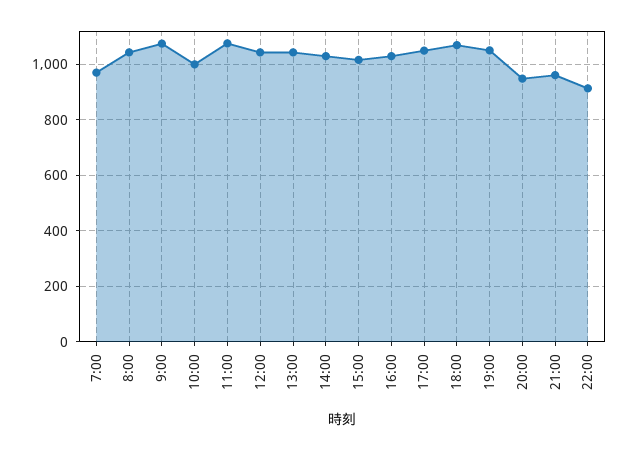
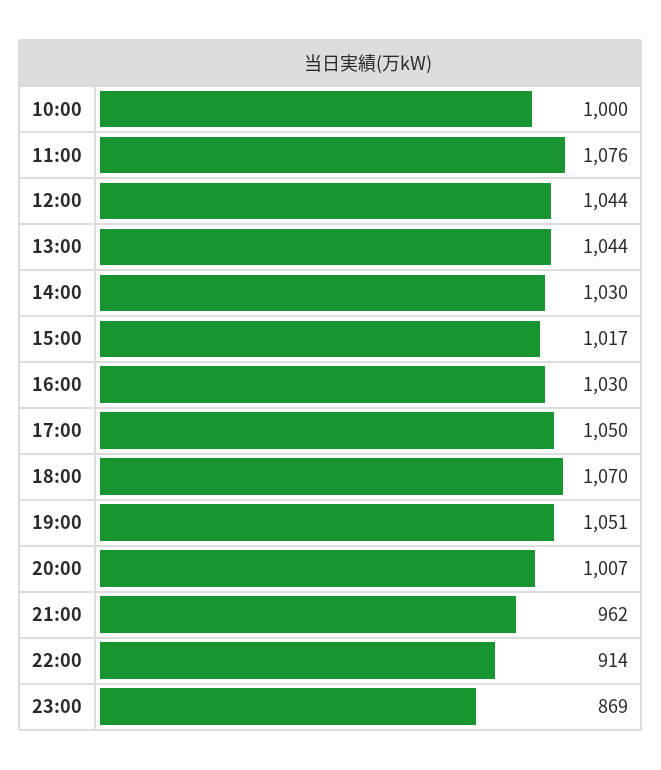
7:00: 975 -> none
8:00: 1050 -> none
9:00: 1075 -> none
20:00: 950 -> 1007
23:00: none -> 869

